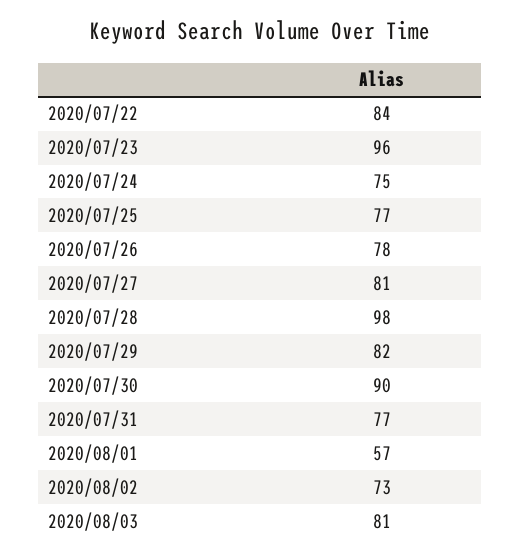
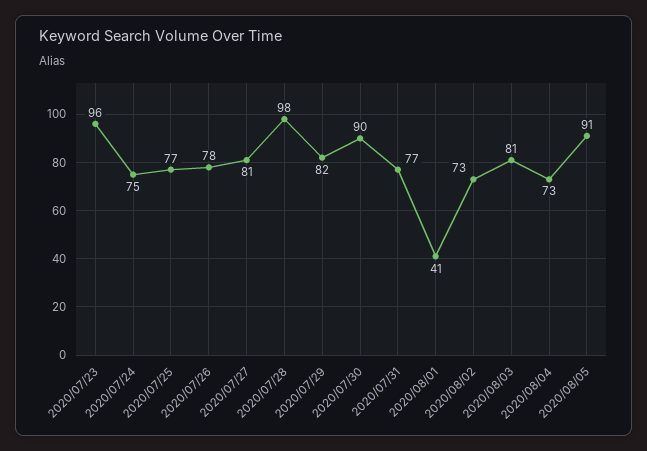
2020/07/22: 84 -> none
2020/08/01: 57 -> 41
2020/08/04: none -> 73
2020/08/05: none -> 91

